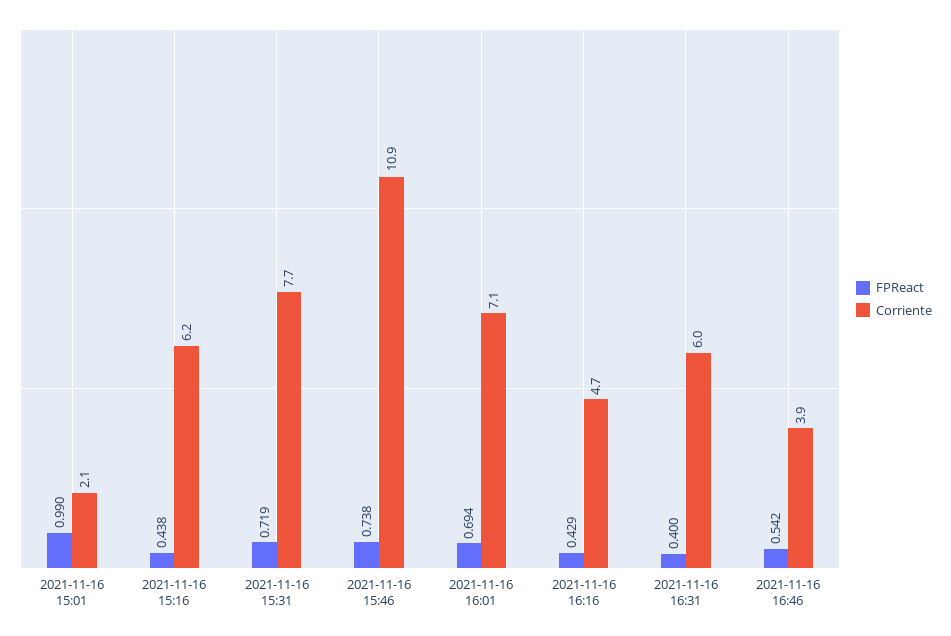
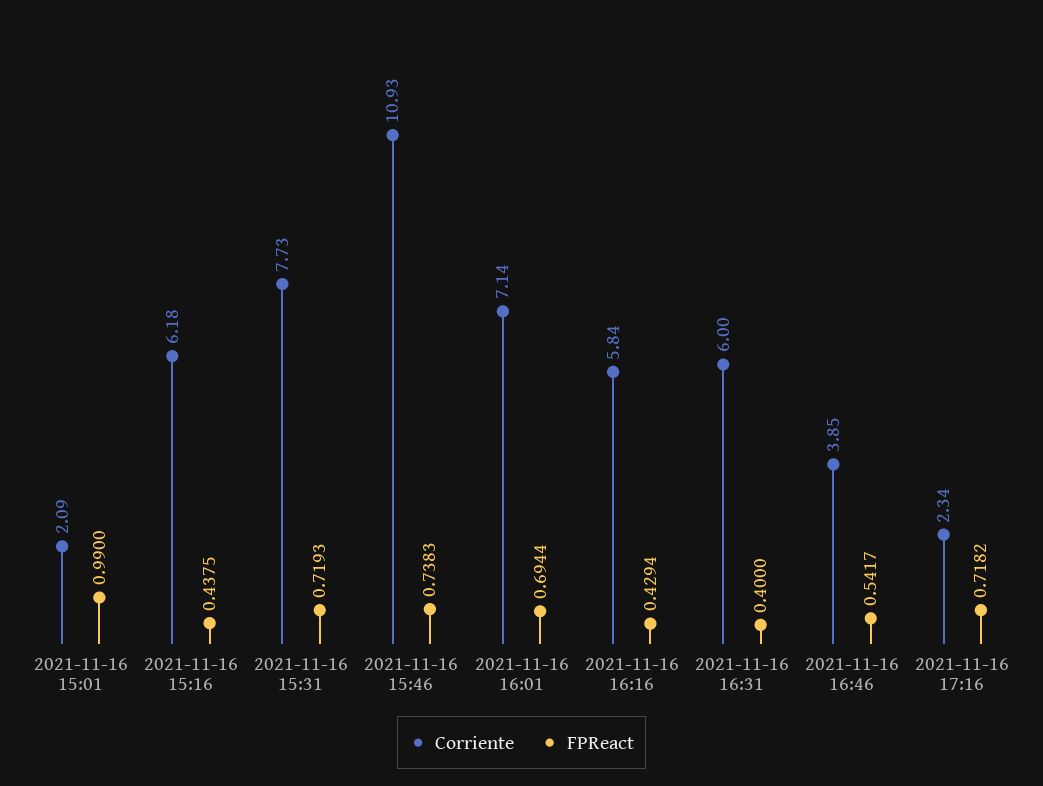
Corriente, 2021-11-16 16:16: 4.7 -> 5.84
Corriente, 2021-11-16 17:16: none -> 2.34
FPReact, 2021-11-16 17:16: none -> 0.7182

